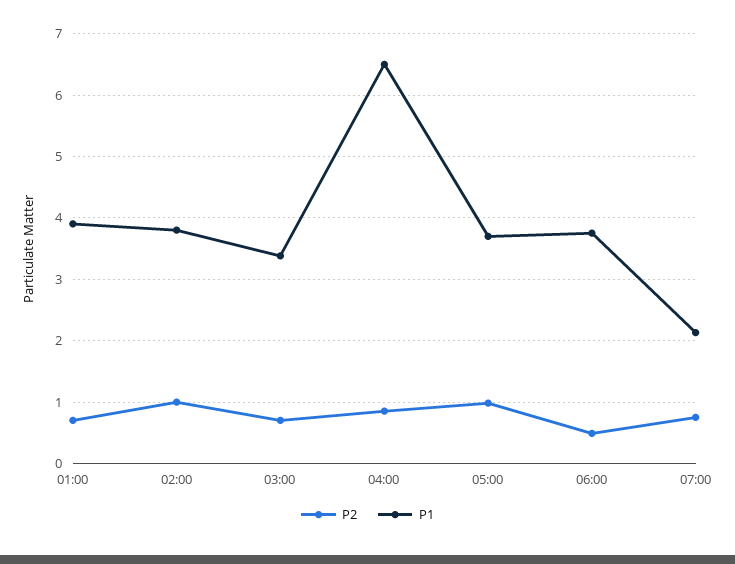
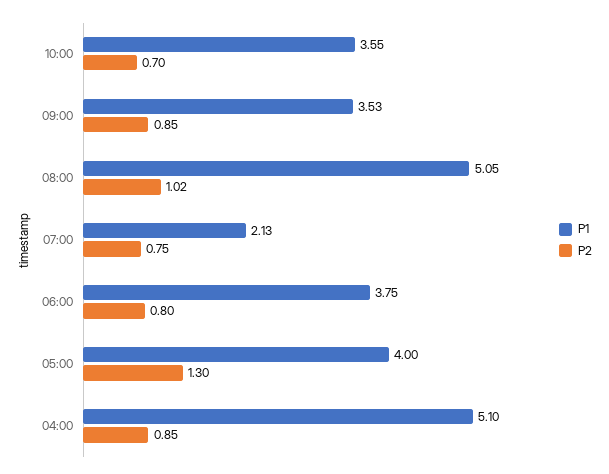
P2, 01:00: 0.7 -> none
P1, 01:00: 3.9 -> none
P2, 02:00: 1 -> none
P1, 02:00: 3.8 -> none
P2, 03:00: 0.7 -> none
P1, 03:00: 3.4 -> none
P1, 04:00: 6.5 -> 5.1
P2, 05:00: 1 -> 1.3
P1, 05:00: 3.7 -> 4
P2, 06:00: 0.5 -> 0.8
P1, 10:00: none -> 3.55
P2, 10:00: none -> 0.7
P1, 09:00: none -> 3.53
P2, 09:00: none -> 0.85
P1, 08:00: none -> 5.05
P2, 08:00: none -> 1.02

